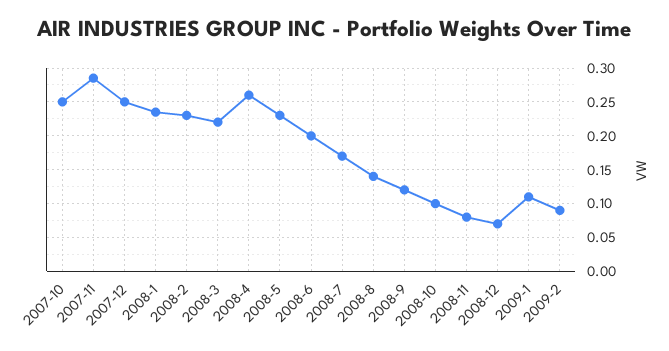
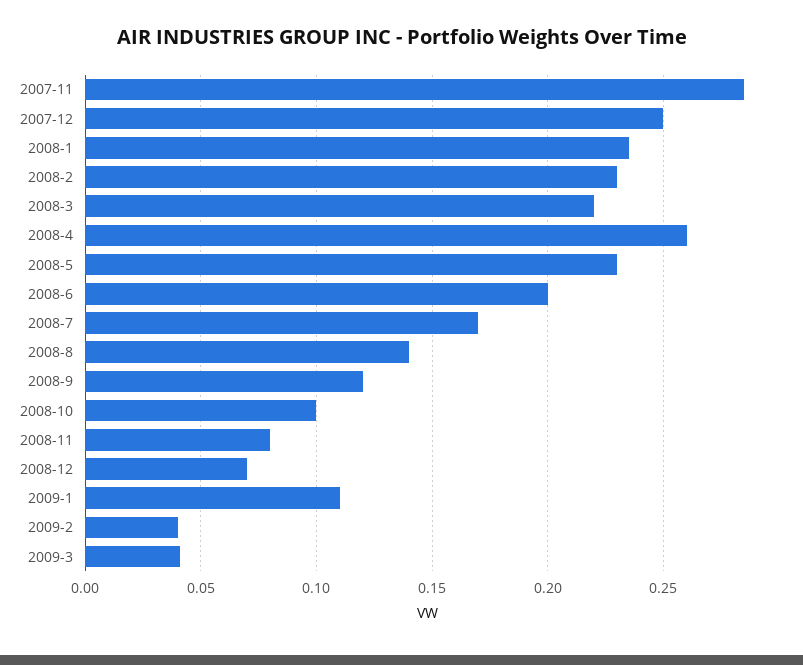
2007-10: 0.25 -> none
2009-2: 0.09 -> 0.04
2009-3: none -> 0.04

